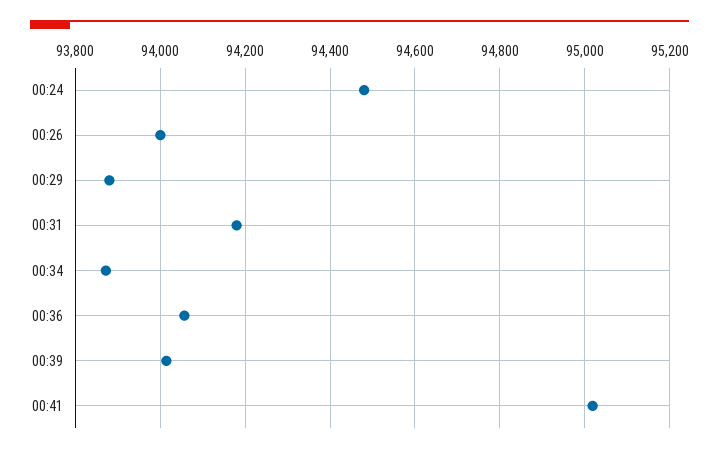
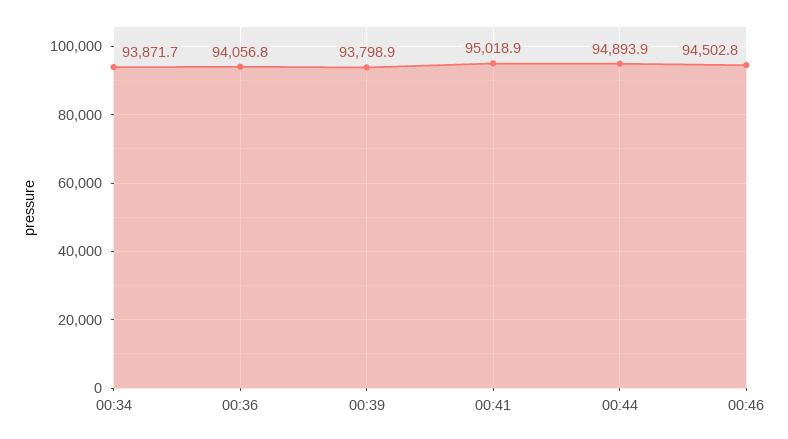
00:24: 94480 -> none
00:26: 94000 -> none
00:29: 93880 -> none
00:31: 94180 -> none
00:39: 94020 -> 93798.9
00:44: none -> 94893.9
00:46: none -> 94502.8

